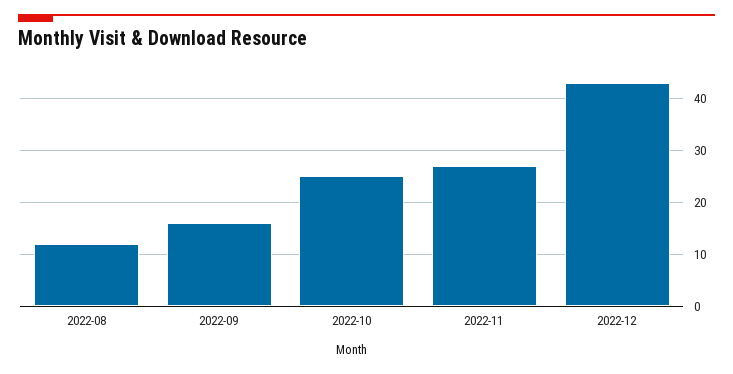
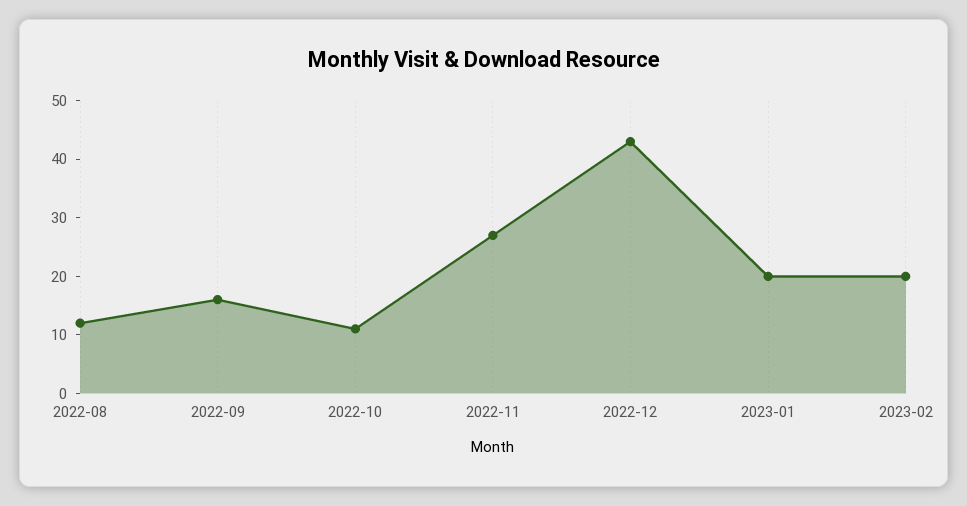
2022-10: 25 -> 10
2023-01: none -> 20
2023-02: none -> 20

